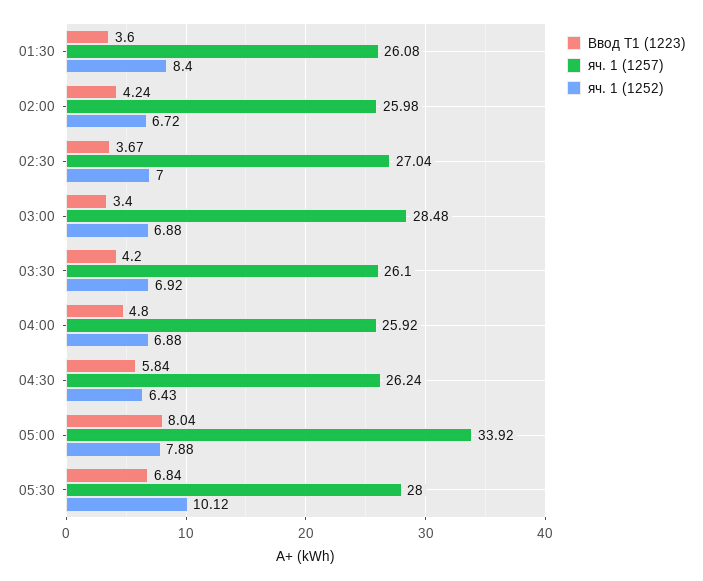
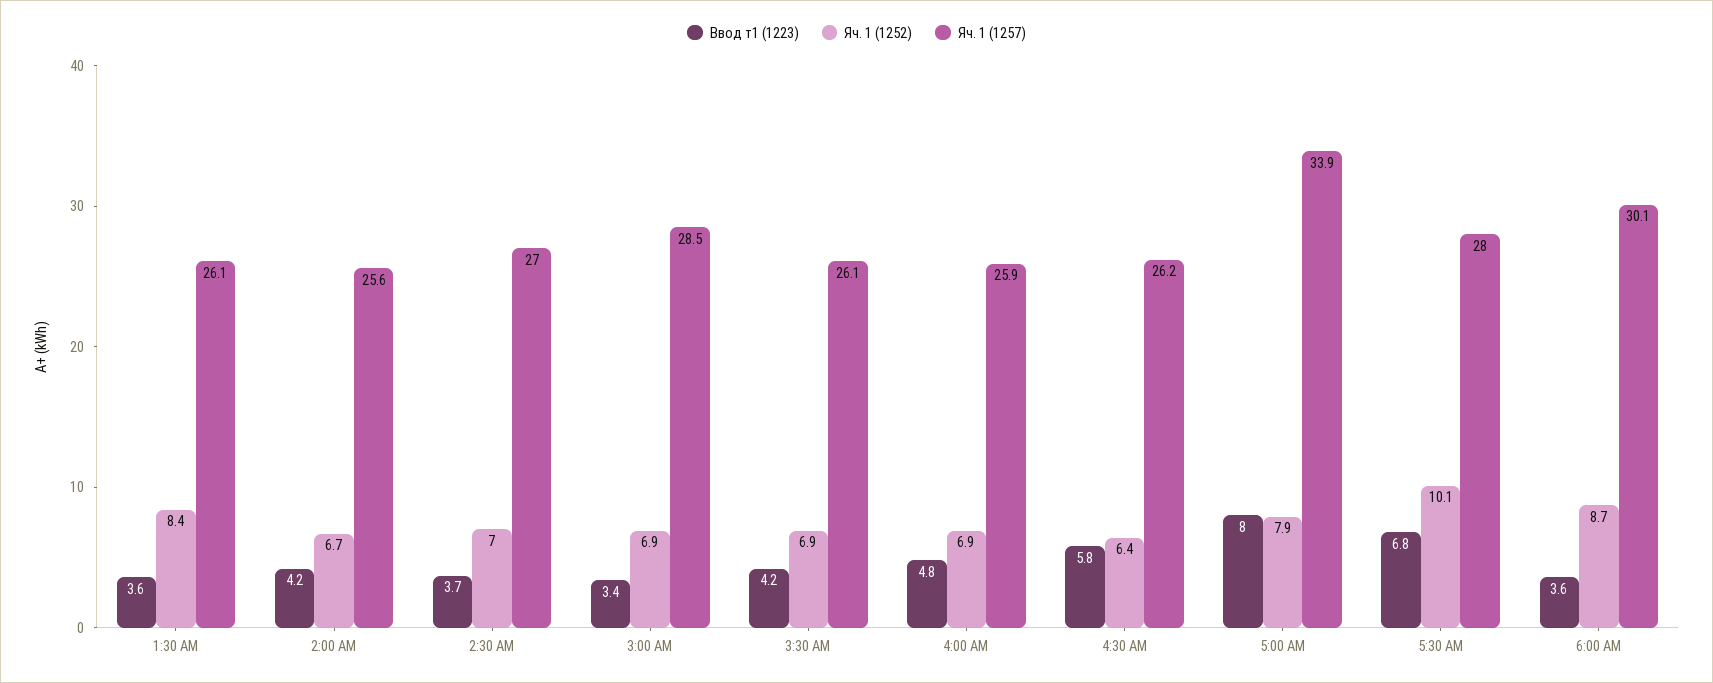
яч. 1 (1257), 02:00: 25.98 -> 25.6
Ввод Т1 (1223), 6:00 AM: none -> 3.6
яч. 1 (1252), 6:00 AM: none -> 8.7
яч. 1 (1257), 6:00 AM: none -> 30.1

